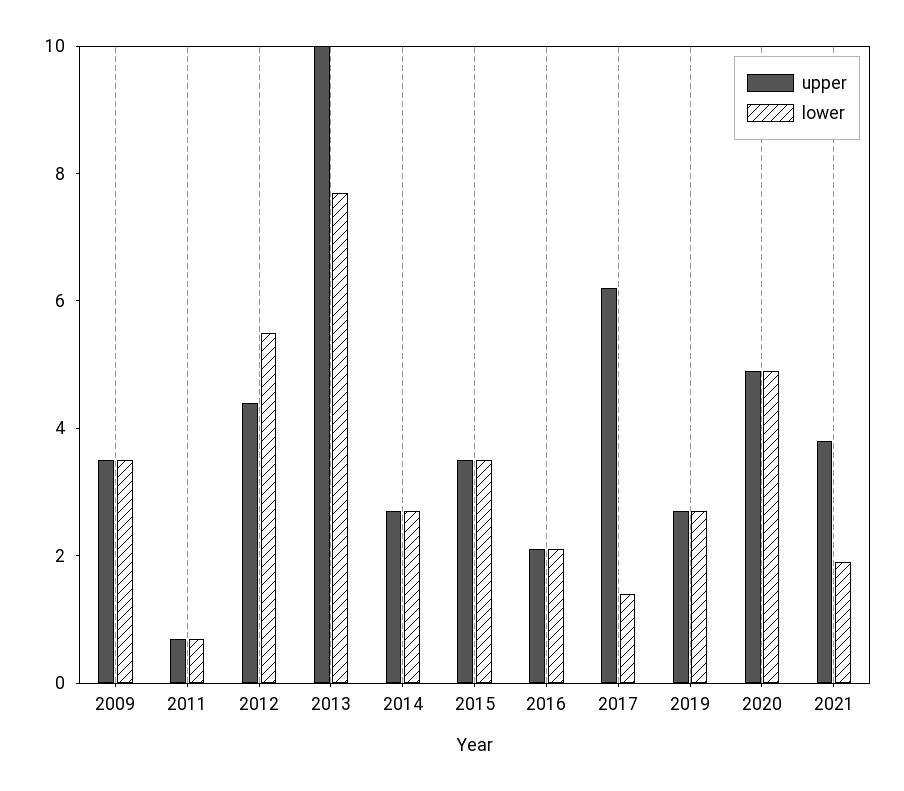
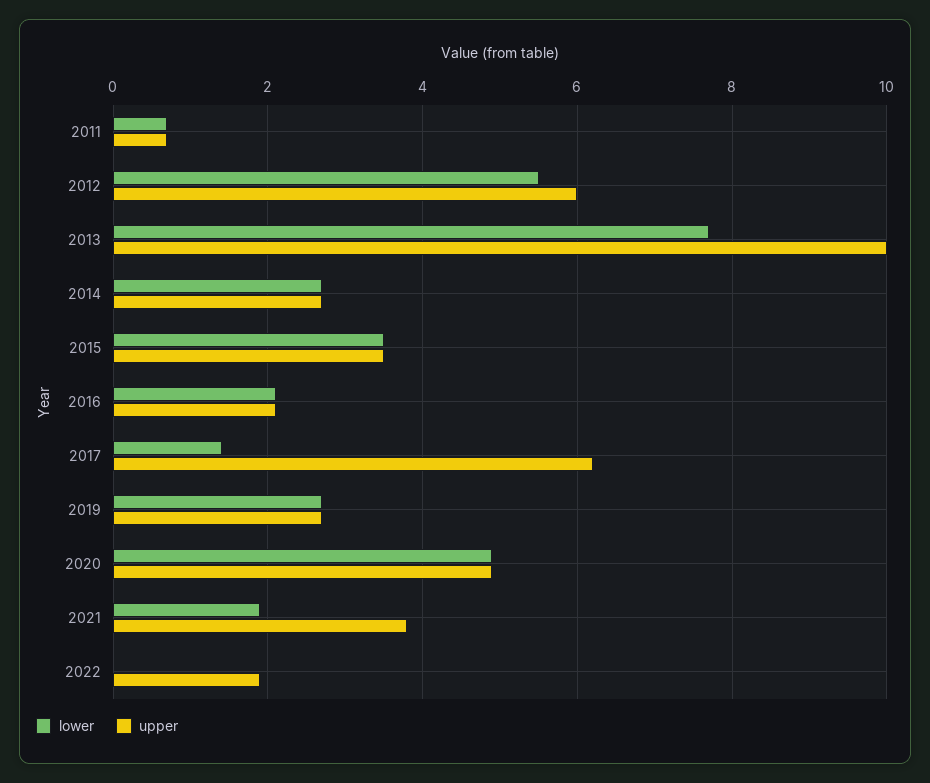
upper, 2009: 3.5 -> none
lower, 2009: 3.5 -> none
upper, 2012: 4.5 -> 6
lower, 2022: none -> 0
upper, 2022: none -> 2

